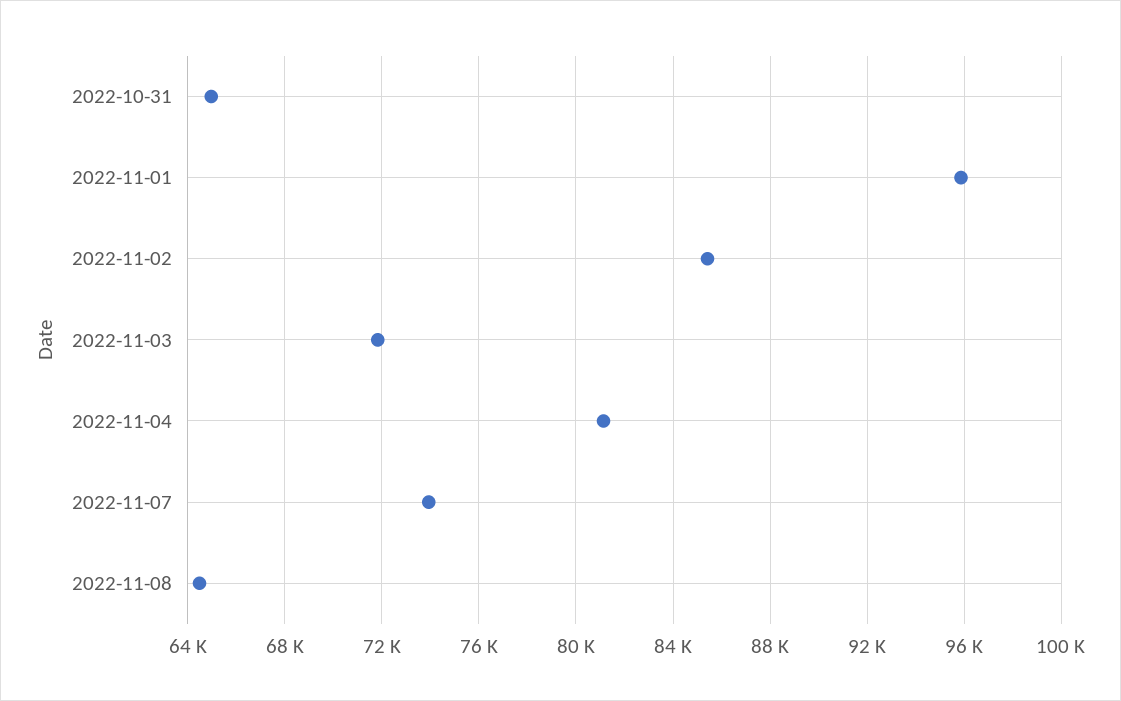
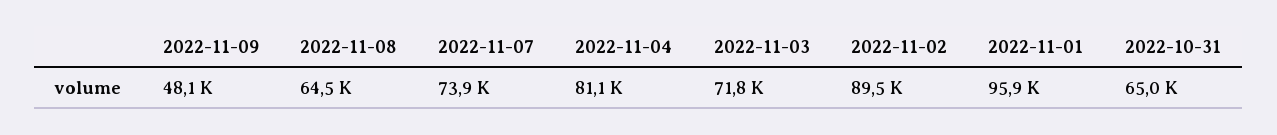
2022-11-02: 85500 -> 89500
2022-11-09: none -> 48100

